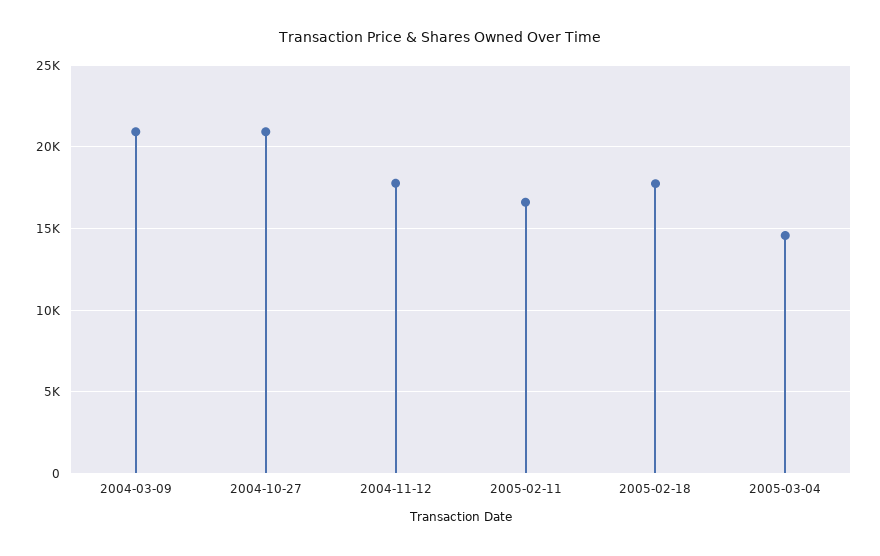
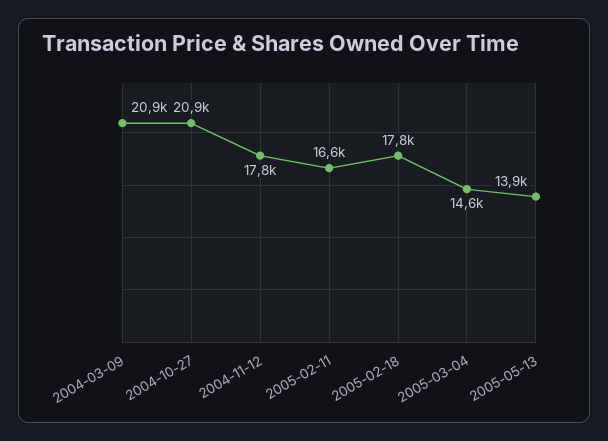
2005-05-13: none -> 13900

